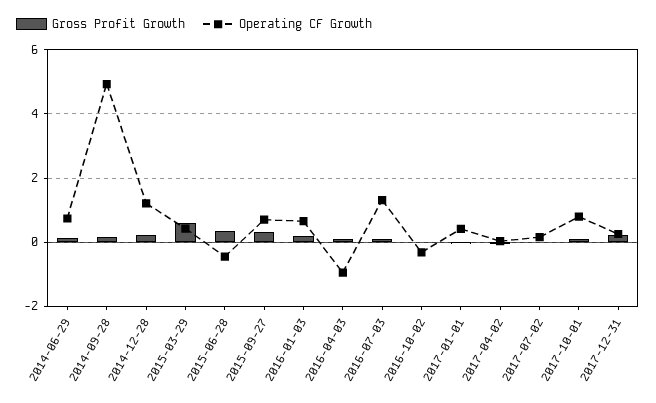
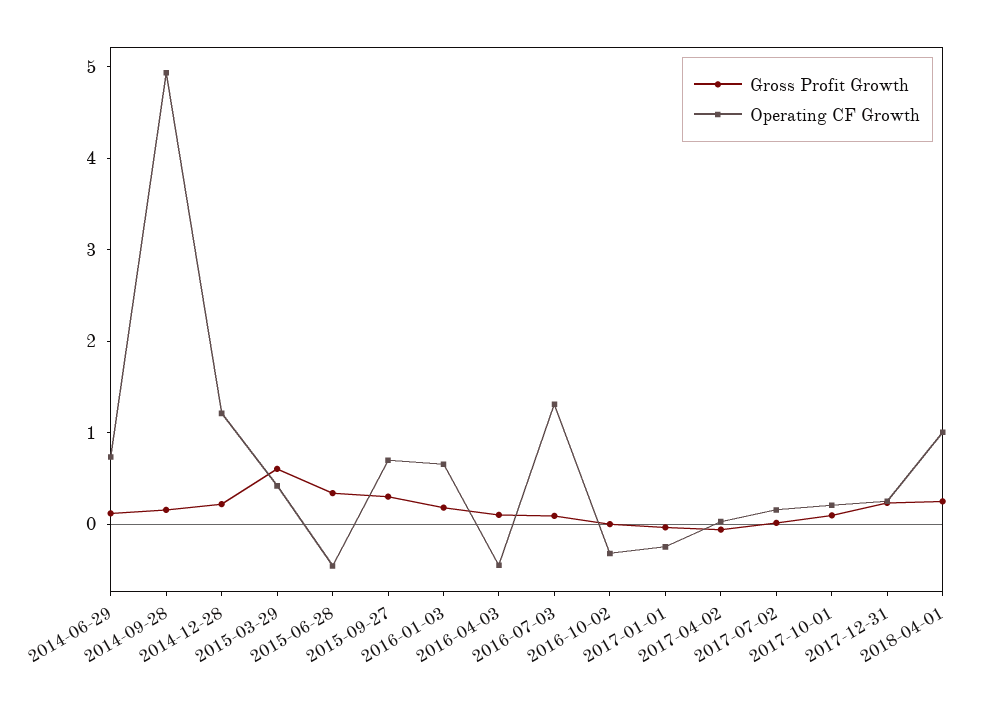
Operating CF Growth, 2016-04-03: -1 -> -0.4
Operating CF Growth, 2017-01-01: 0.4 -> -0.2
Operating CF Growth, 2017-10-01: 0.8 -> 0.2
Gross Profit Growth, 2018-04-01: none -> 0.2
Operating CF Growth, 2018-04-01: none -> 1

